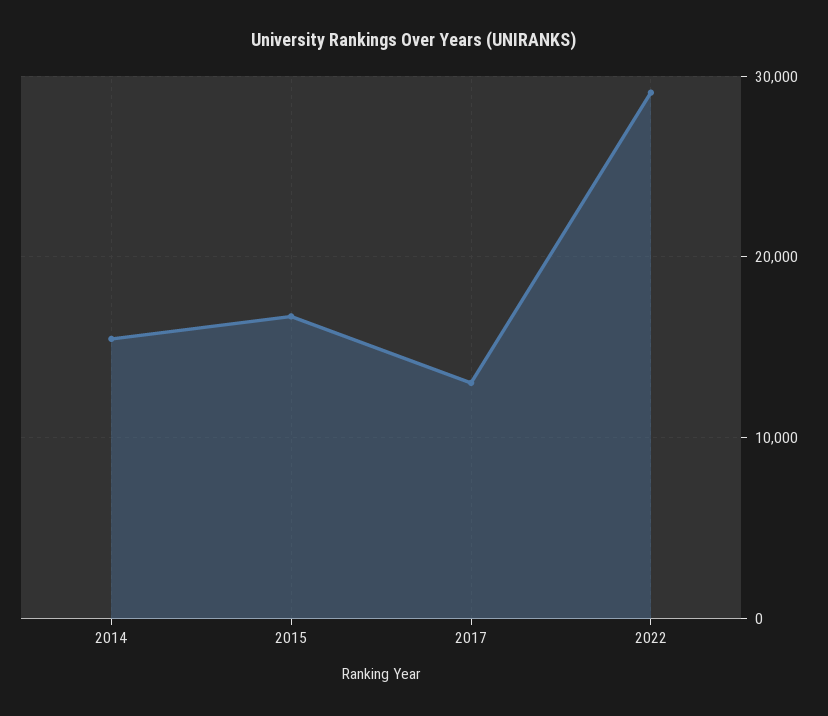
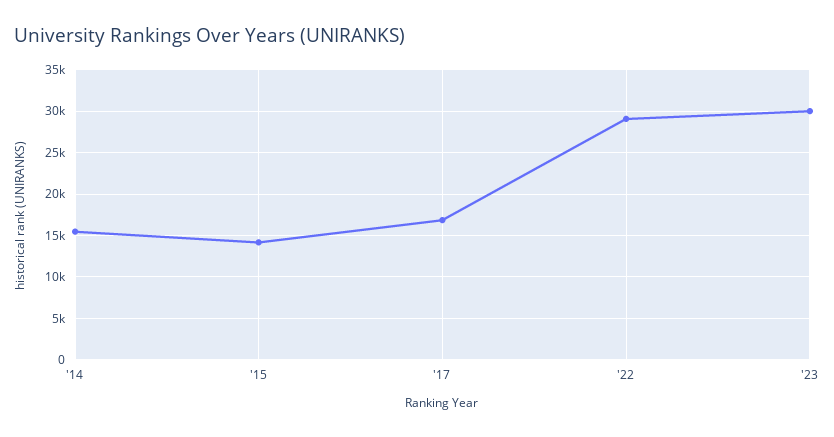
2015: 17000 -> 14000
2017: 13000 -> 17000
'23: none -> 30000

